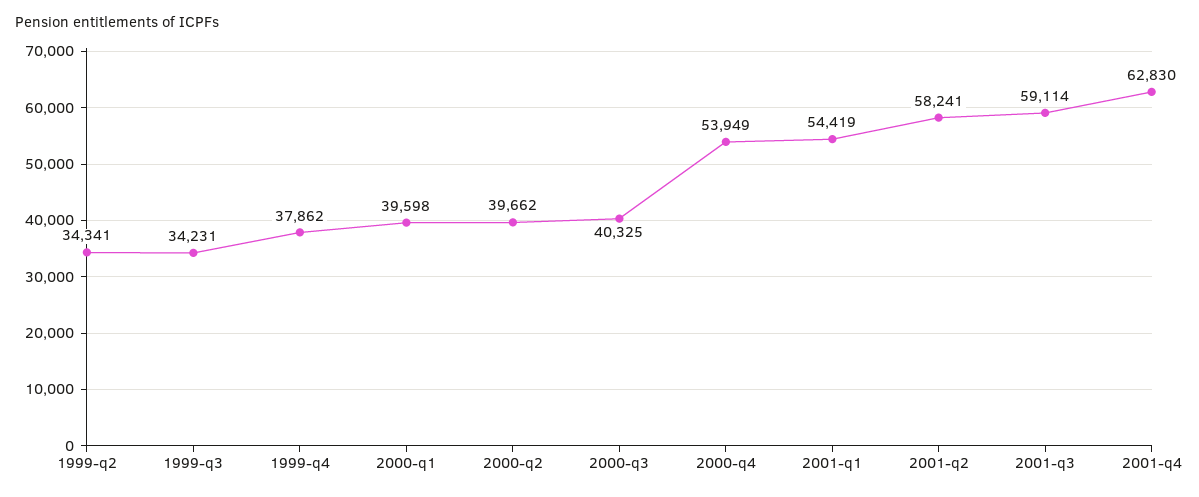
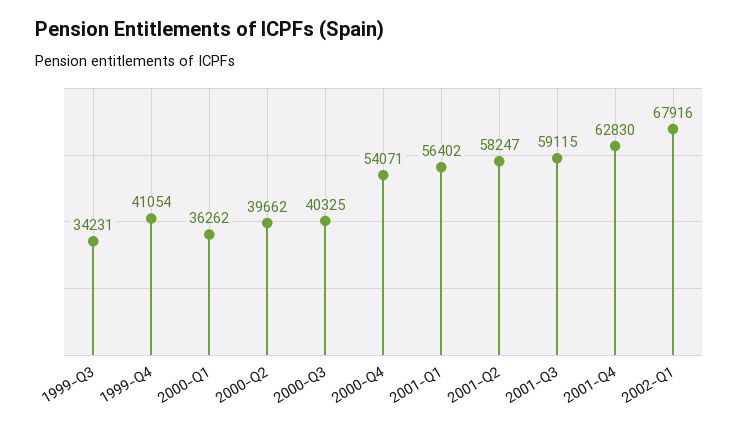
1999-q2: 34341 -> none
1999-q4: 37862 -> 41054
2000-q1: 39598 -> 36262
2000-q4: 53949 -> 54071
2001-q1: 54419 -> 56402
2001-q2: 58241 -> 58247
2001-q3: 59114 -> 59115
2002-Q1: none -> 67916

